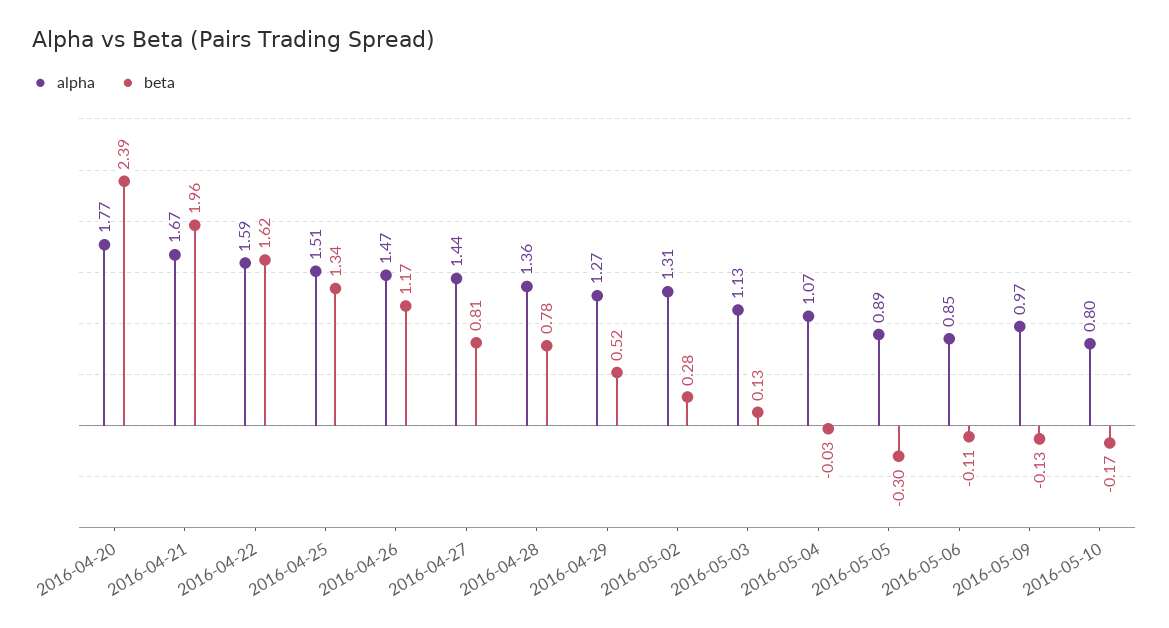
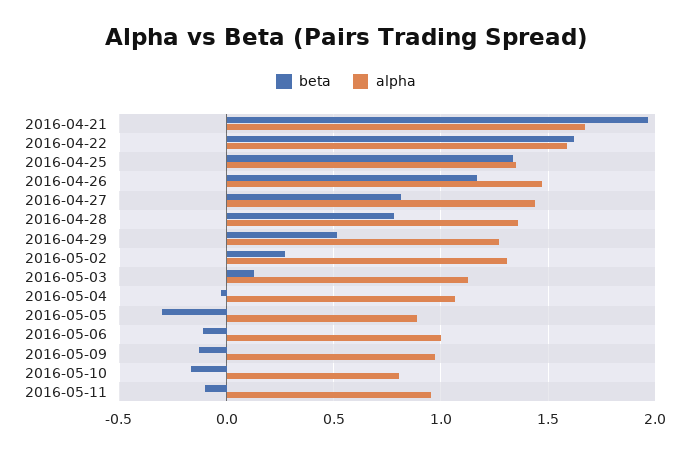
alpha, 2016-04-20: 1.77 -> none
beta, 2016-04-20: 2.39 -> none
alpha, 2016-04-25: 1.51 -> 1.35
alpha, 2016-05-06: 0.85 -> 1
beta, 2016-05-11: none -> -0.1
alpha, 2016-05-11: none -> 0.95

